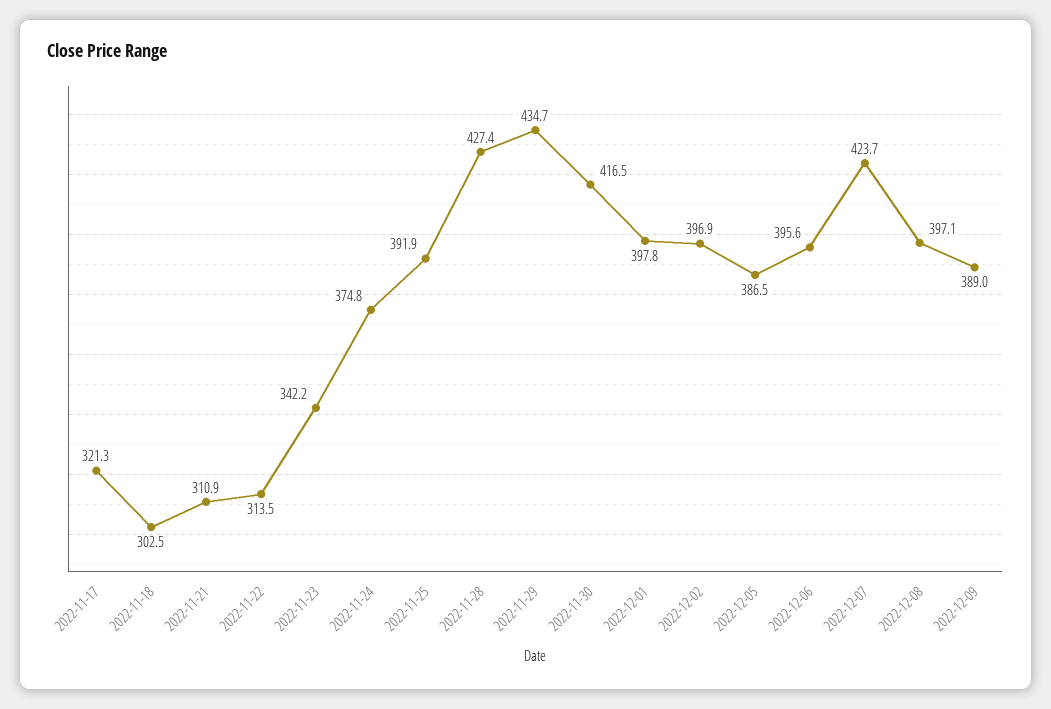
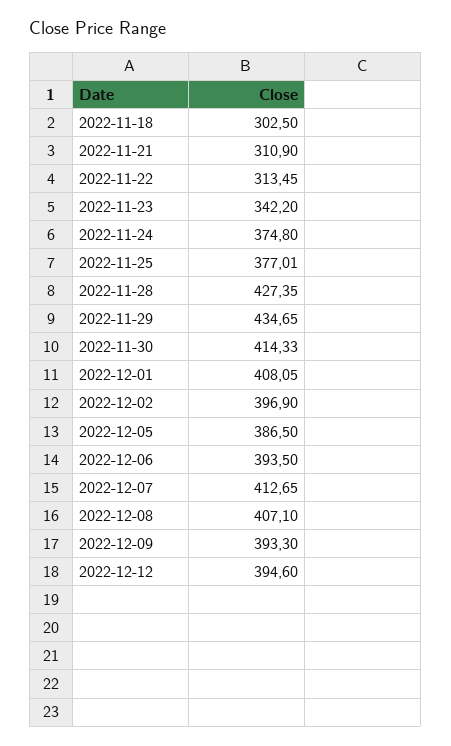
2022-11-17: 321.3 -> none
2022-11-25: 391.9 -> 377.01
2022-11-30: 416.5 -> 414.33
2022-12-01: 397.8 -> 408.05
2022-12-06: 395.6 -> 393.5
2022-12-07: 423.7 -> 412.65
2022-12-08: 397.1 -> 407.1
2022-12-09: 389 -> 393.3
2022-12-12: none -> 394.6

